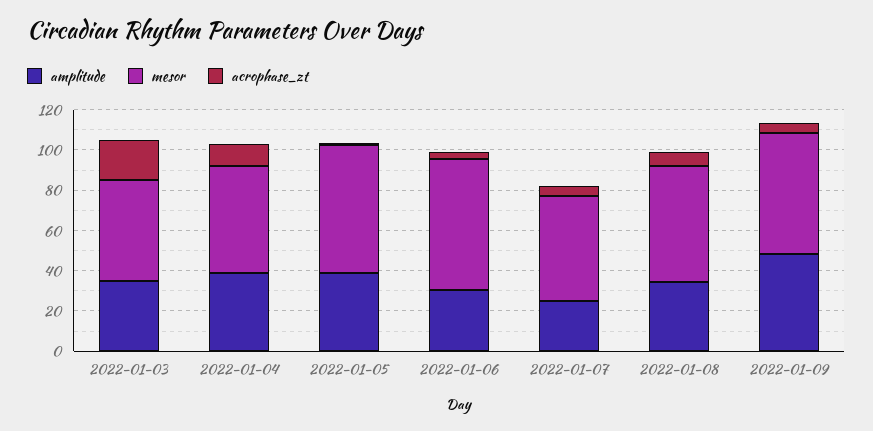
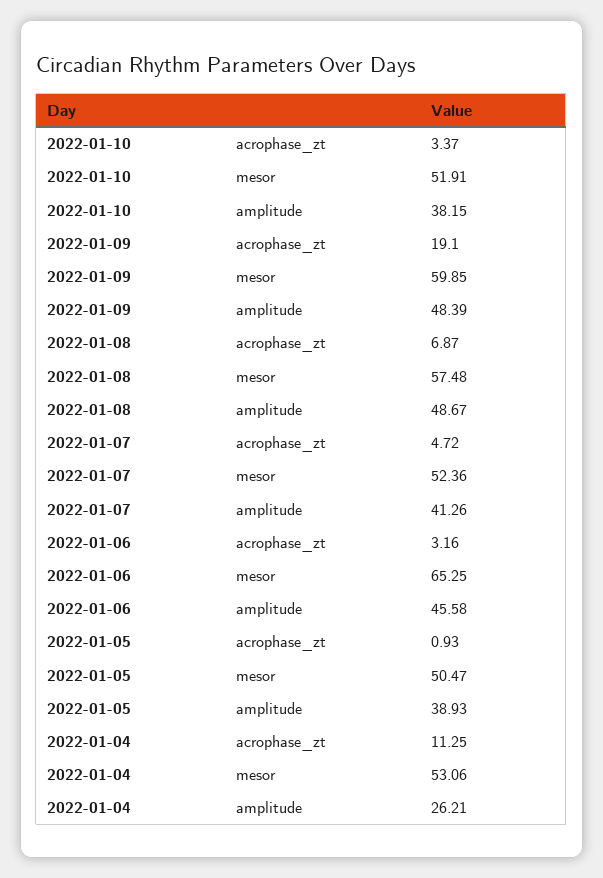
amplitude, 2022-01-03: 35 -> none
mesor, 2022-01-03: 50 -> none
acrophase_zt, 2022-01-03: 20 -> none
amplitude, 2022-01-04: 40 -> 26.21
mesor, 2022-01-05: 65 -> 50.47
amplitude, 2022-01-06: 30 -> 45.58
amplitude, 2022-01-07: 25 -> 41.26
amplitude, 2022-01-08: 35 -> 48.67
acrophase_zt, 2022-01-09: 5 -> 19.1
acrophase_zt, 2022-01-10: none -> 3.37
mesor, 2022-01-10: none -> 51.91
amplitude, 2022-01-10: none -> 38.15

